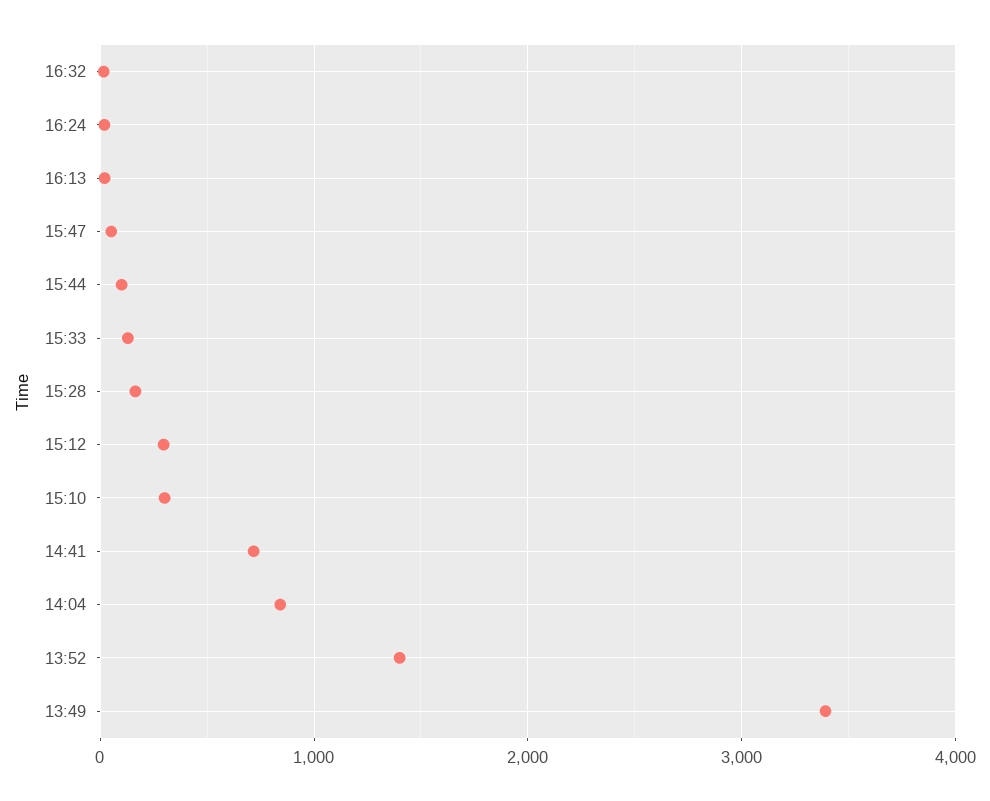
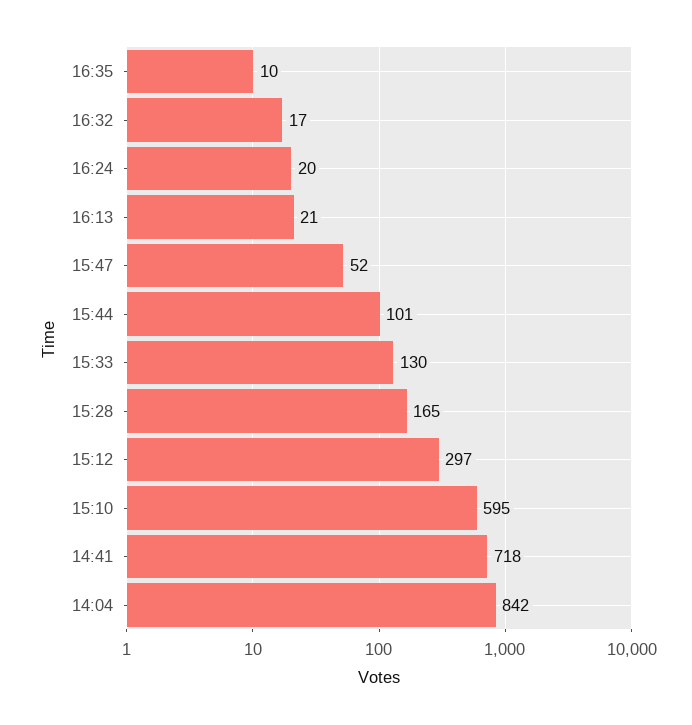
15:10: 300 -> 595
13:52: 1400 -> none
13:49: 3400 -> none
16:35: none -> 10

